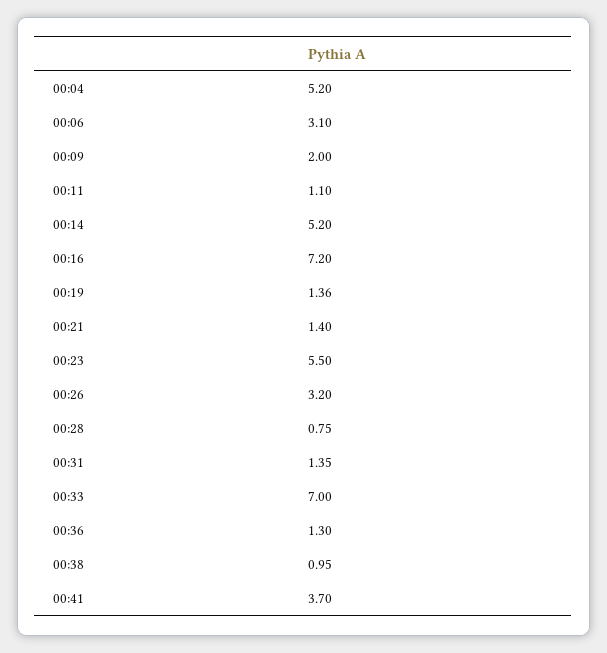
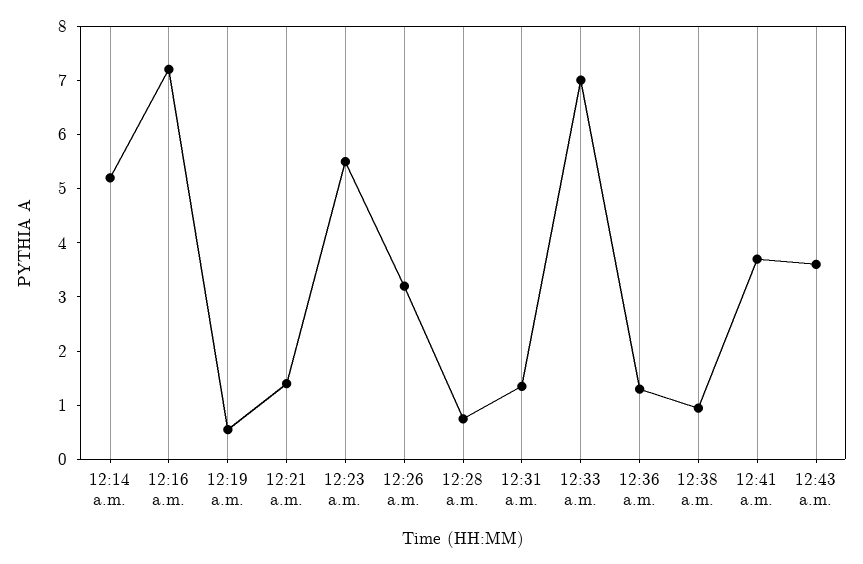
00:04: 5.2 -> none
00:06: 3.1 -> none
00:09: 2 -> none
00:11: 1.1 -> none
00:19: 1.36 -> 0.6
12:43 a.m.: none -> 3.6

